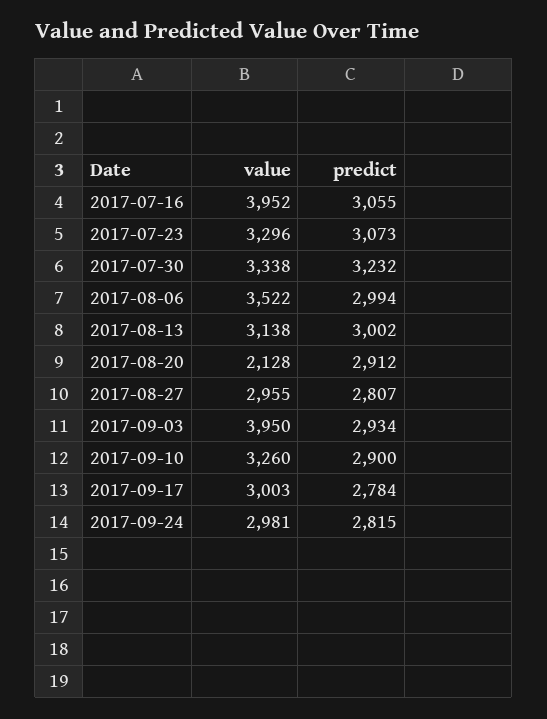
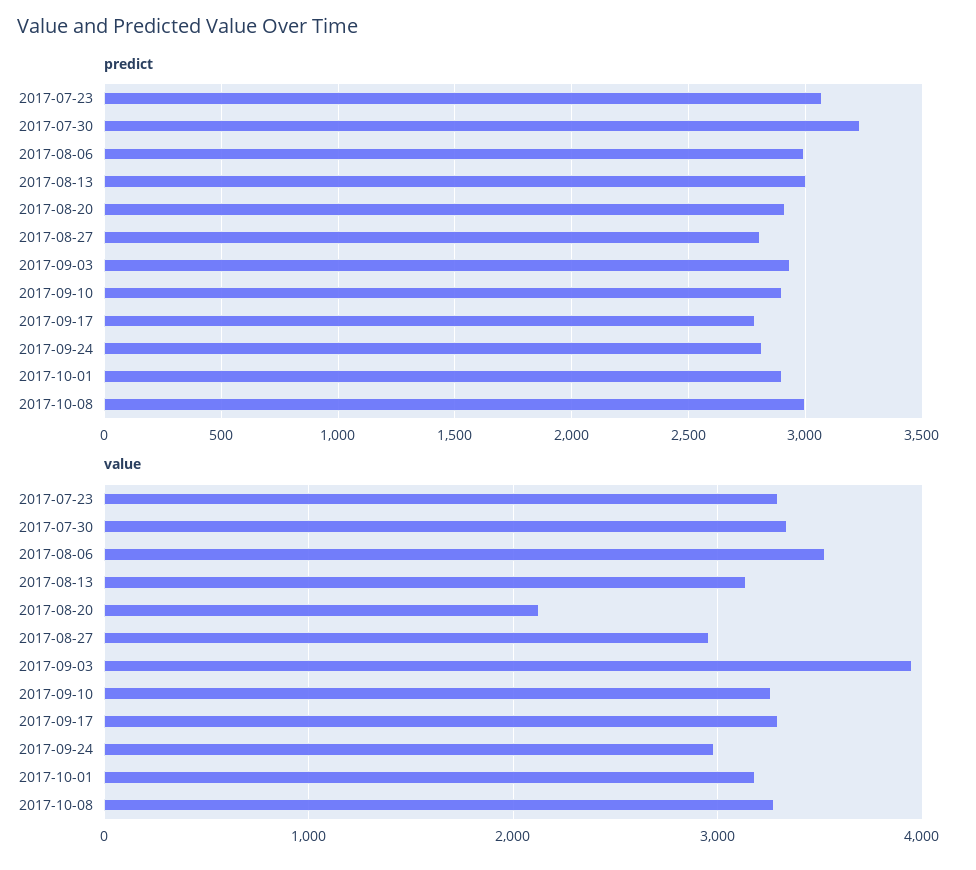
value, 2017-07-16: 3952 -> none
predict, 2017-07-16: 3055 -> none
value, 2017-09-17: 3003 -> 3300
predict, 2017-10-01: none -> 2900
predict, 2017-10-08: none -> 3000
value, 2017-10-01: none -> 3200
value, 2017-10-08: none -> 3300

